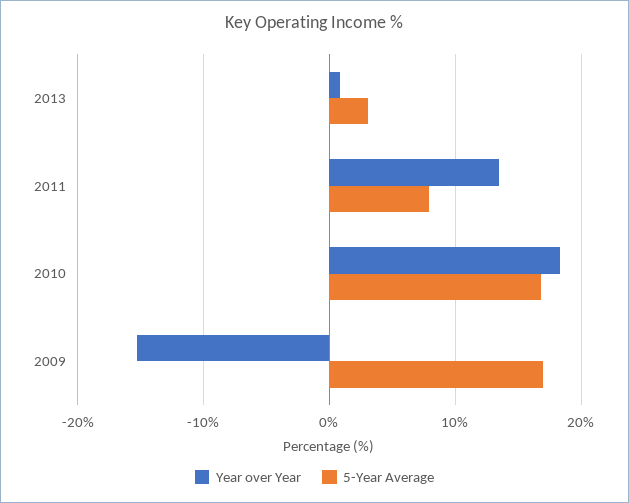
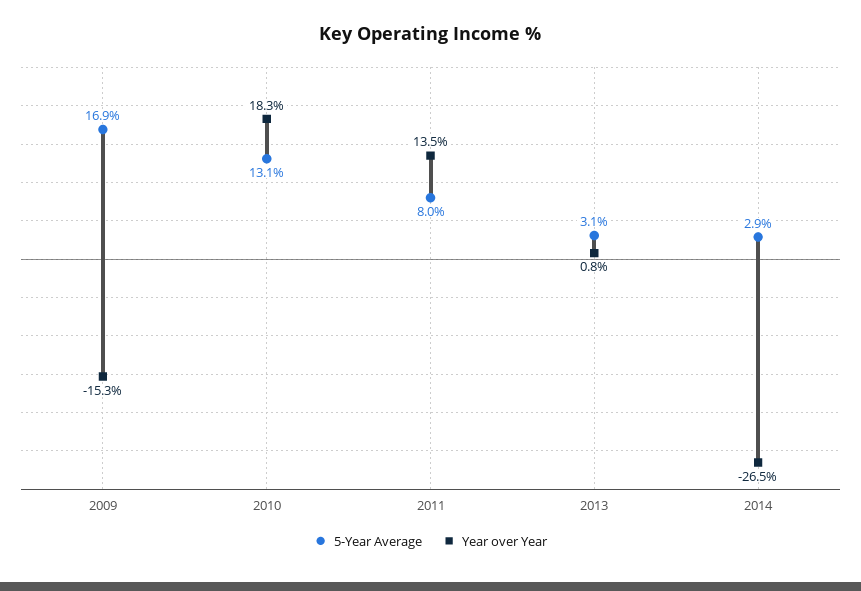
5-Year Average, 2010: 17 -> 13.1
5-Year Average, 2014: none -> 2.9
Year over Year, 2014: none -> -26.5

